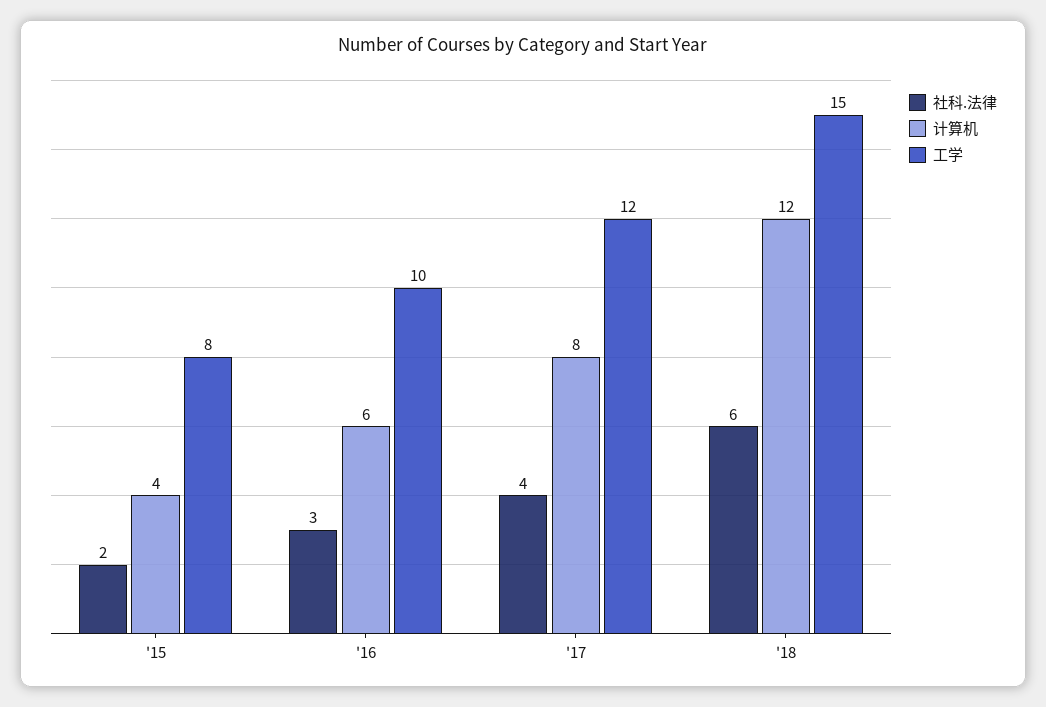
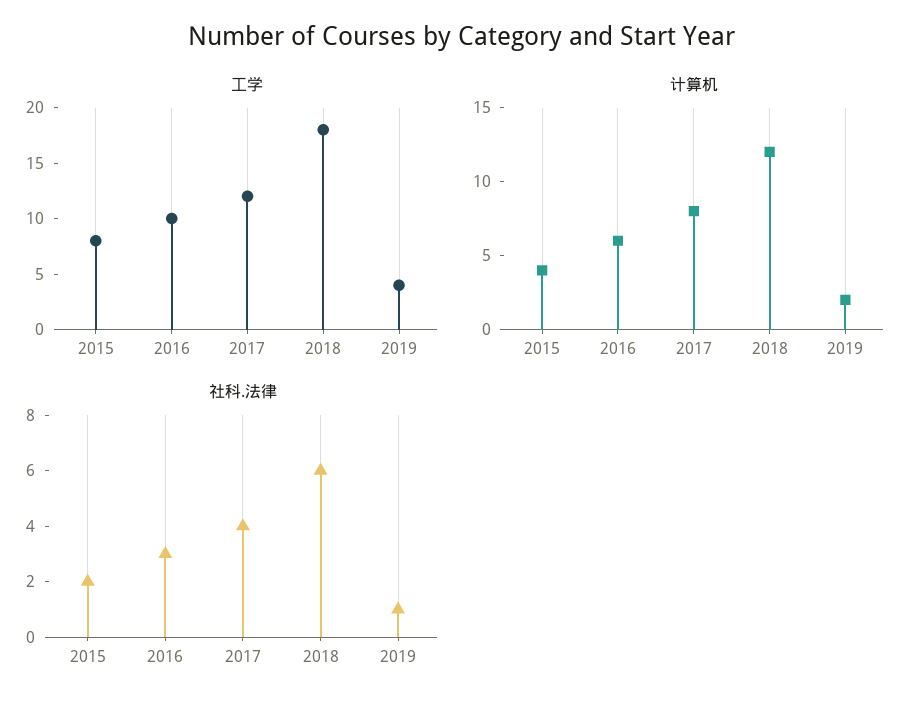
工学, '18: 15 -> 18
工学, 2019: none -> 4
计算机, 2019: none -> 2
社科.法律, 2019: none -> 1

